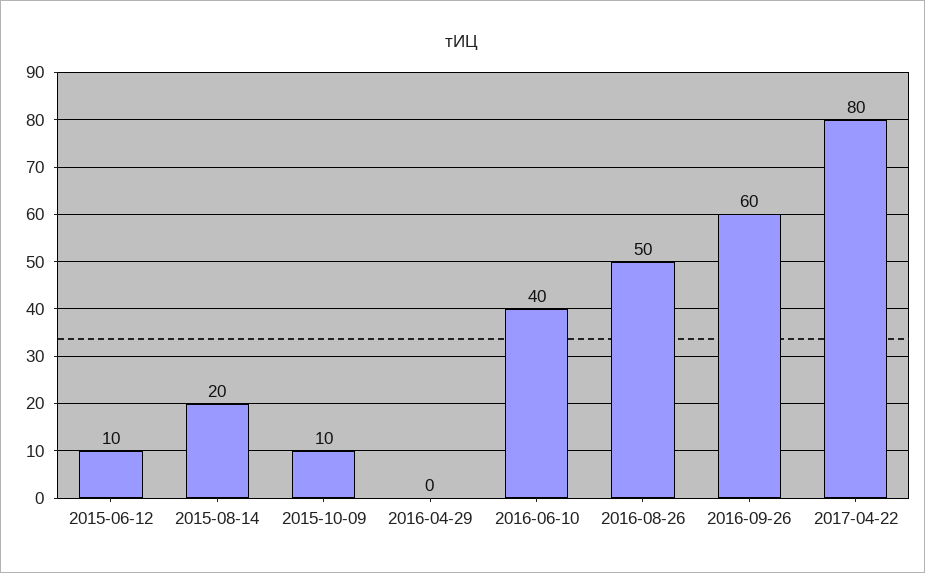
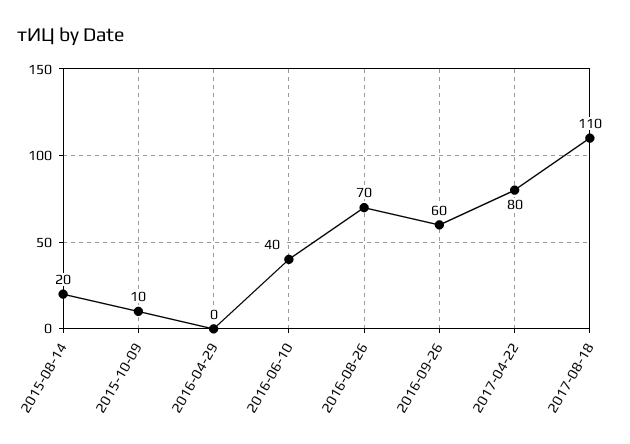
2015-06-12: 10 -> none
2016-08-26: 50 -> 70
2017-08-18: none -> 110

